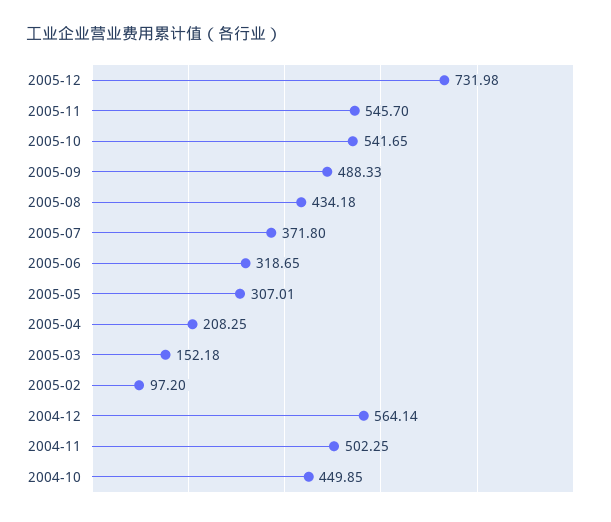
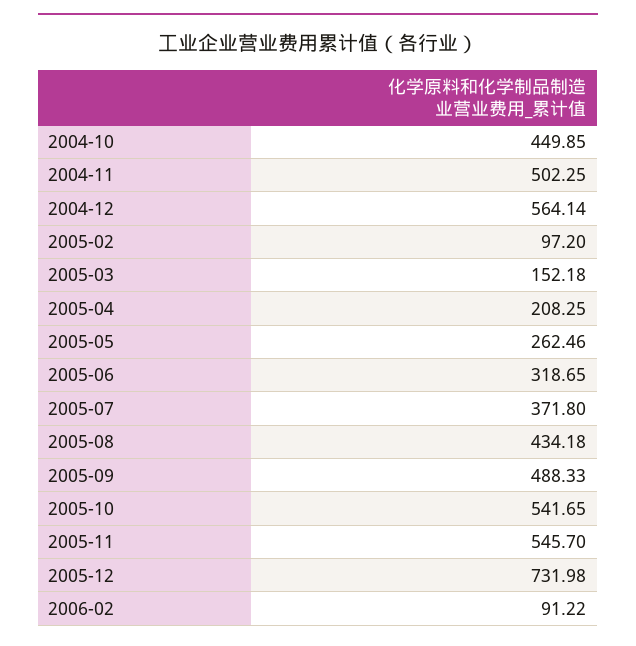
2005-05: 307.01 -> 262.46
2006-02: none -> 91.22

